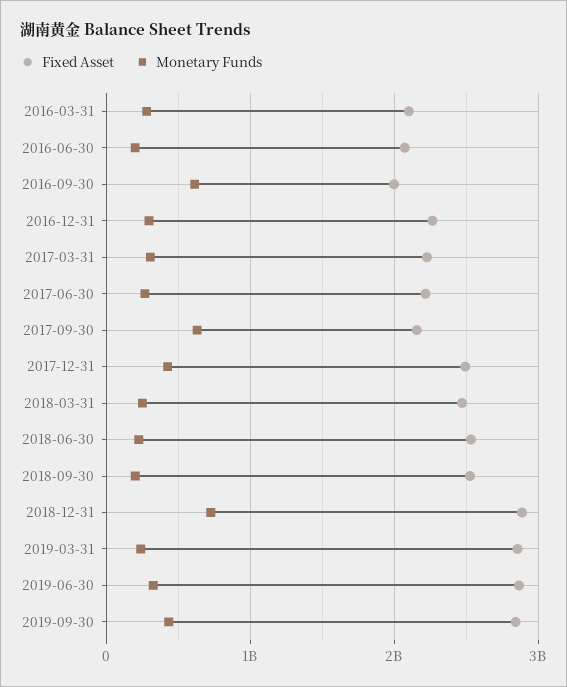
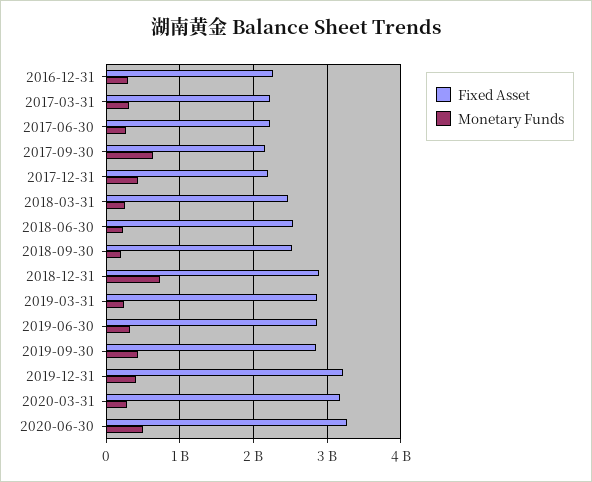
Fixed Asset, 2016-03-31: 2100000000 -> none
Monetary Funds, 2016-03-31: 300000000 -> none
Fixed Asset, 2016-06-30: 2100000000 -> none
Monetary Funds, 2016-06-30: 200000000 -> none
Fixed Asset, 2016-09-30: 2000000000 -> none
Monetary Funds, 2016-09-30: 600000000 -> none
Fixed Asset, 2017-12-31: 2500000000 -> 2200000000
Fixed Asset, 2019-12-31: none -> 3200000000
Monetary Funds, 2019-12-31: none -> 400000000
Fixed Asset, 2020-03-31: none -> 3200000000
Monetary Funds, 2020-03-31: none -> 300000000
Fixed Asset, 2020-06-30: none -> 3300000000
Monetary Funds, 2020-06-30: none -> 500000000

